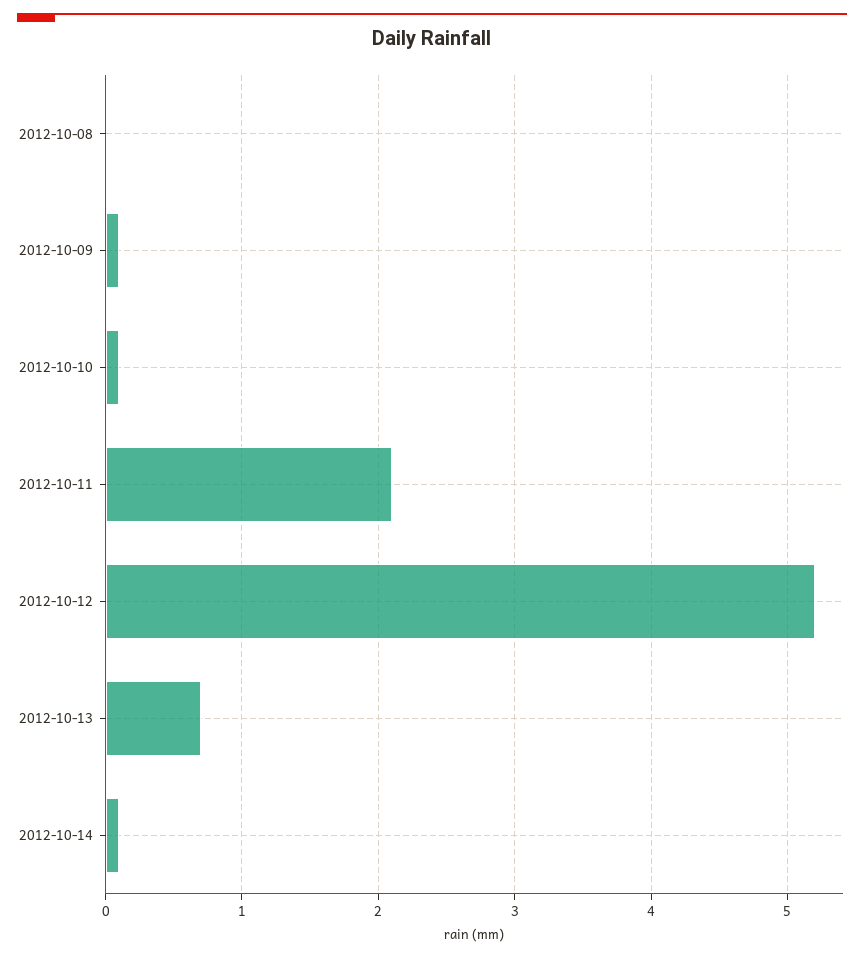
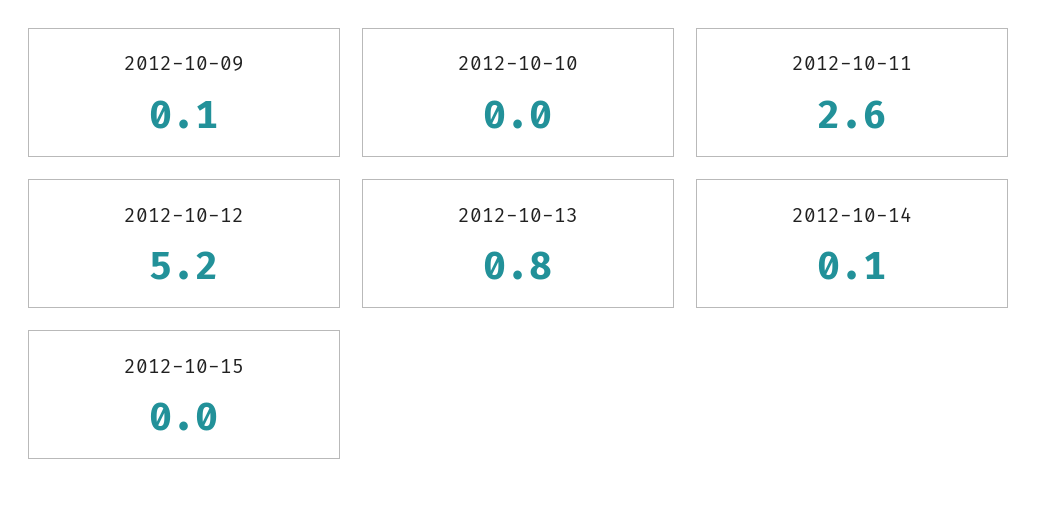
2012-10-08: 0 -> none
2012-10-10: 0.1 -> 0
2012-10-11: 2.1 -> 2.6
2012-10-13: 0.7 -> 0.8
2012-10-15: none -> 0

